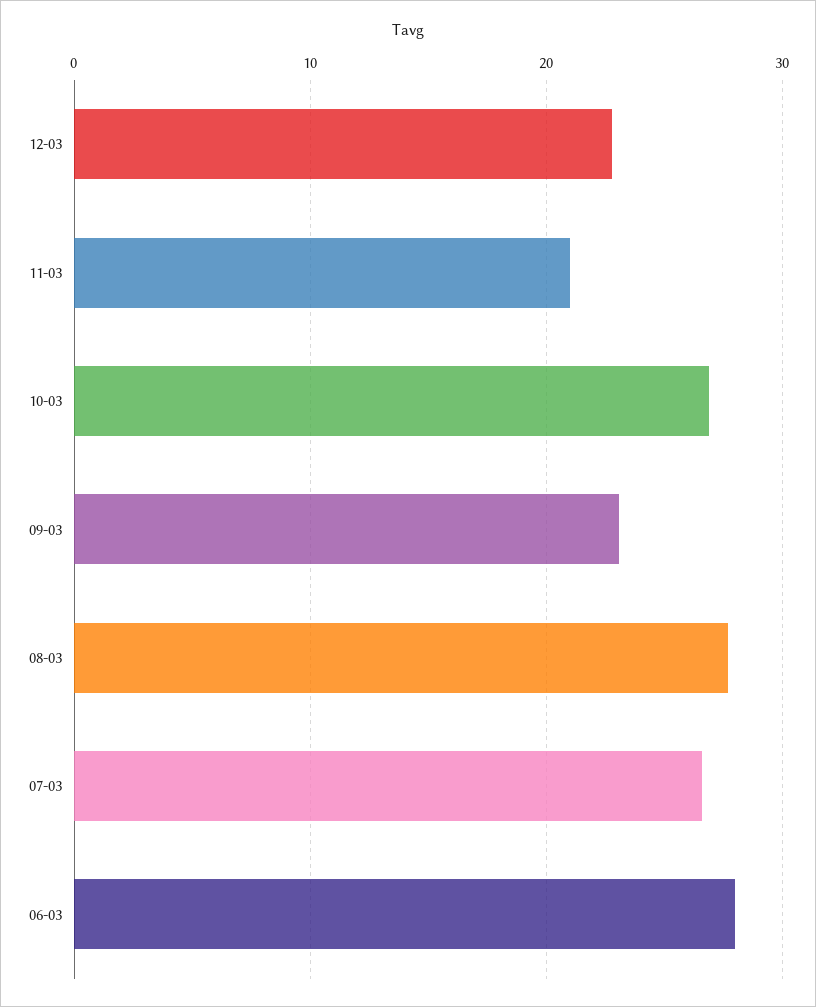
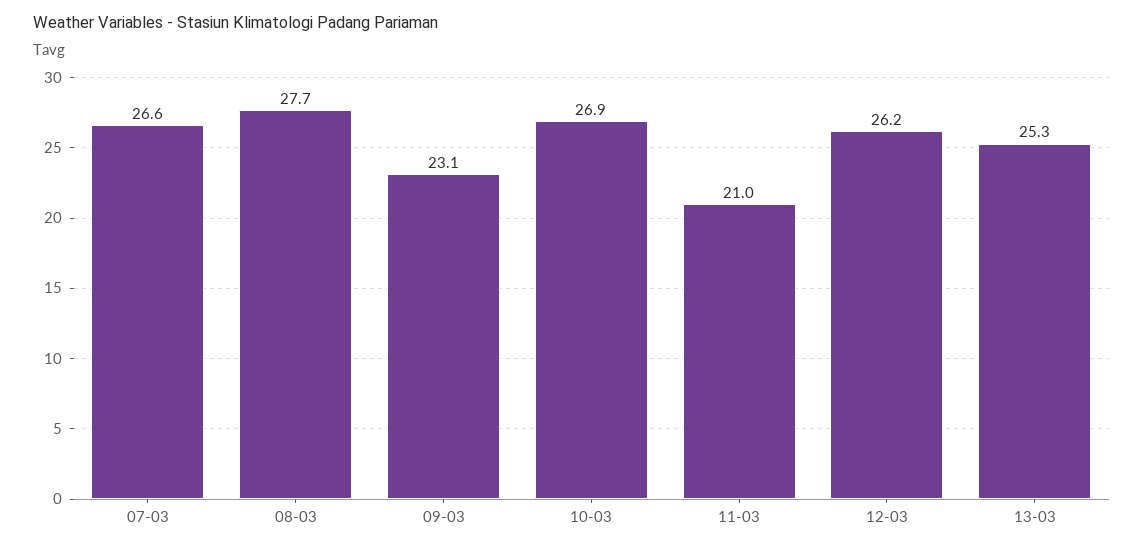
12-03: 23 -> 26.2
06-03: 28 -> none
13-03: none -> 25.3

